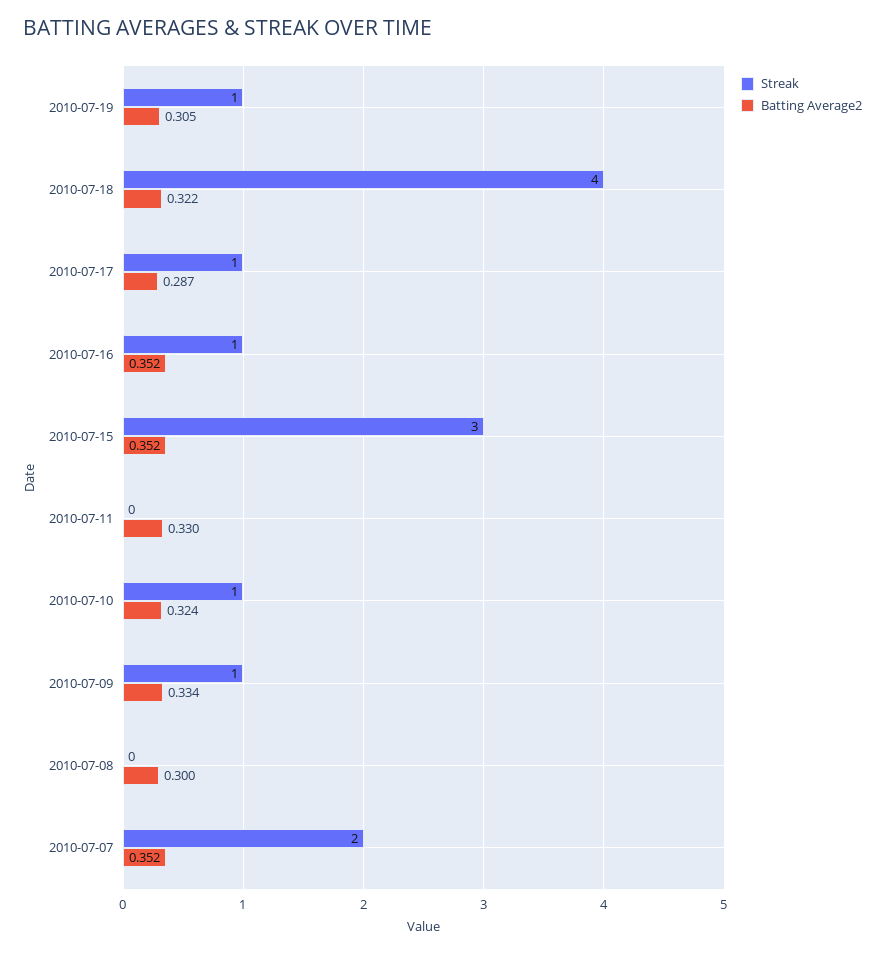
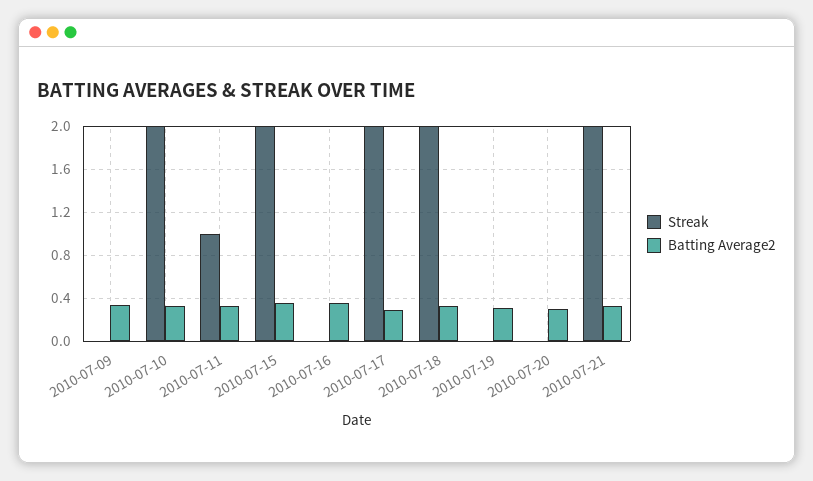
Streak, 2010-07-19: 1 -> 0
Streak, 2010-07-18: 4 -> 2
Streak, 2010-07-17: 1 -> 2
Streak, 2010-07-16: 1 -> 0
Streak, 2010-07-15: 3 -> 2
Streak, 2010-07-11: 0 -> 1
Streak, 2010-07-10: 1 -> 2
Streak, 2010-07-09: 1 -> 0
Streak, 2010-07-08: 0 -> none
Batting Average2, 2010-07-08: 0.3 -> none
Streak, 2010-07-07: 2 -> none
Batting Average2, 2010-07-07: 0.352 -> none
Streak, 2010-07-20: none -> 0
Batting Average2, 2010-07-20: none -> 0.3
Streak, 2010-07-21: none -> 2
Batting Average2, 2010-07-21: none -> 0.3

